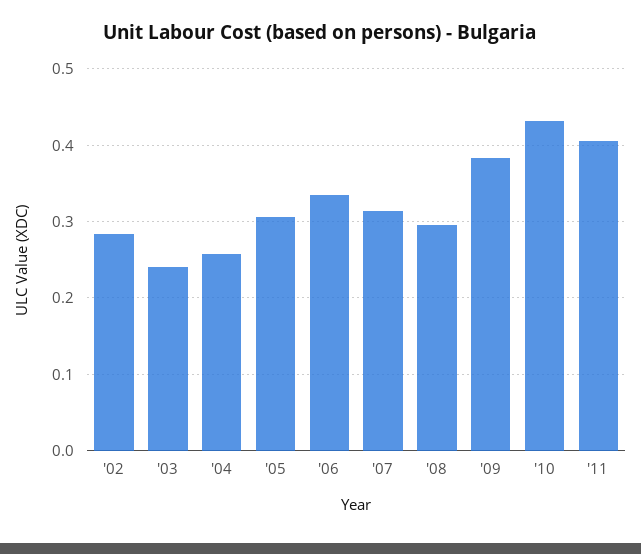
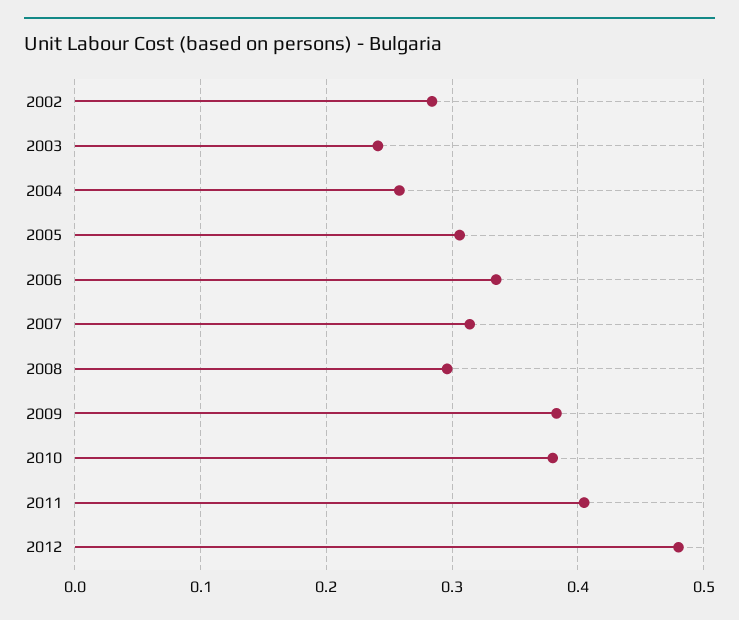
'10: 0.43 -> 0.38
2012: none -> 0.48

